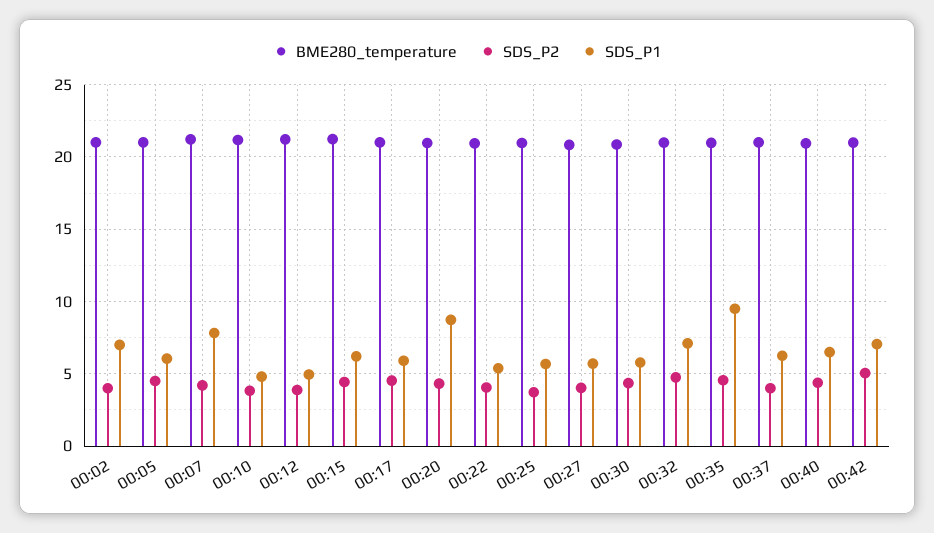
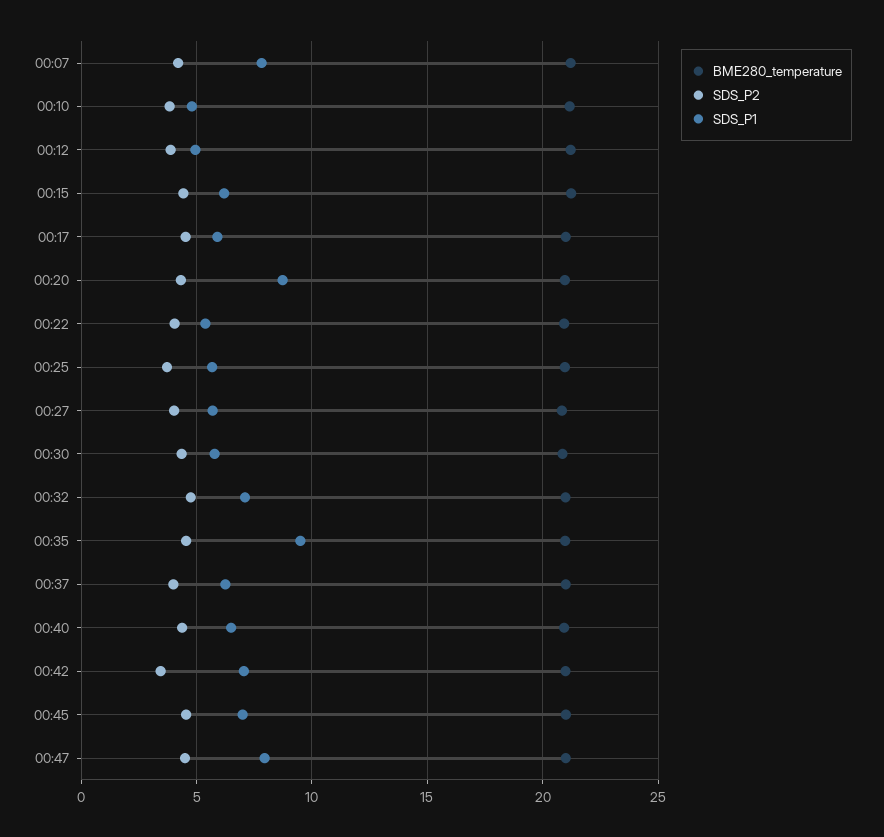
BME280_temperature, 00:02: 21 -> none
SDS_P2, 00:02: 4 -> none
SDS_P1, 00:02: 7 -> none
BME280_temperature, 00:05: 21 -> none
SDS_P2, 00:05: 4.5 -> none
SDS_P1, 00:05: 6 -> none
SDS_P2, 00:42: 5 -> 3.5
BME280_temperature, 00:45: none -> 21
SDS_P2, 00:45: none -> 4.5
SDS_P1, 00:45: none -> 7
BME280_temperature, 00:47: none -> 21
SDS_P2, 00:47: none -> 4.5
SDS_P1, 00:47: none -> 8

